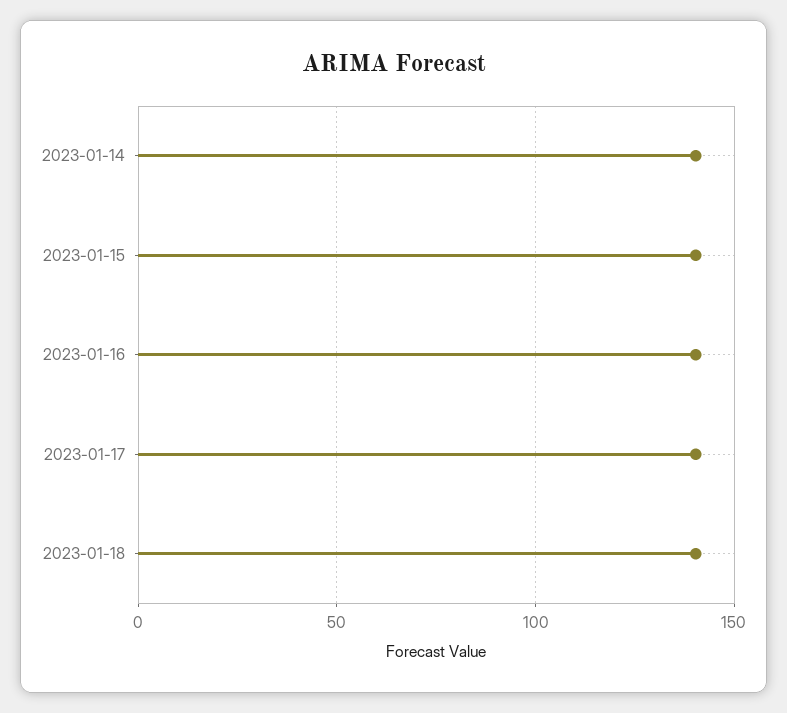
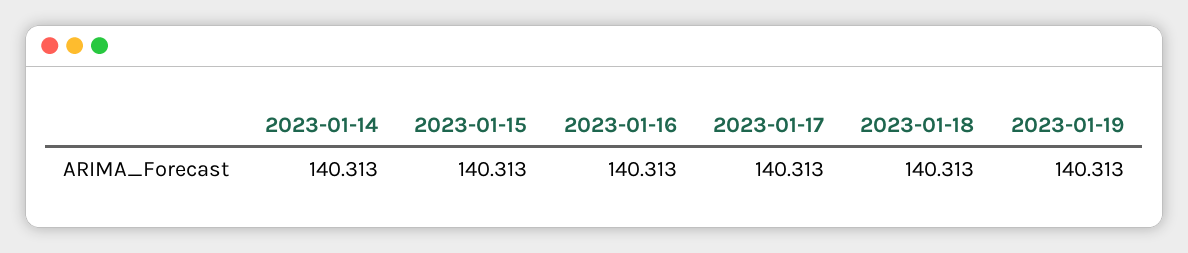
2023-01-19: none -> 140.313

